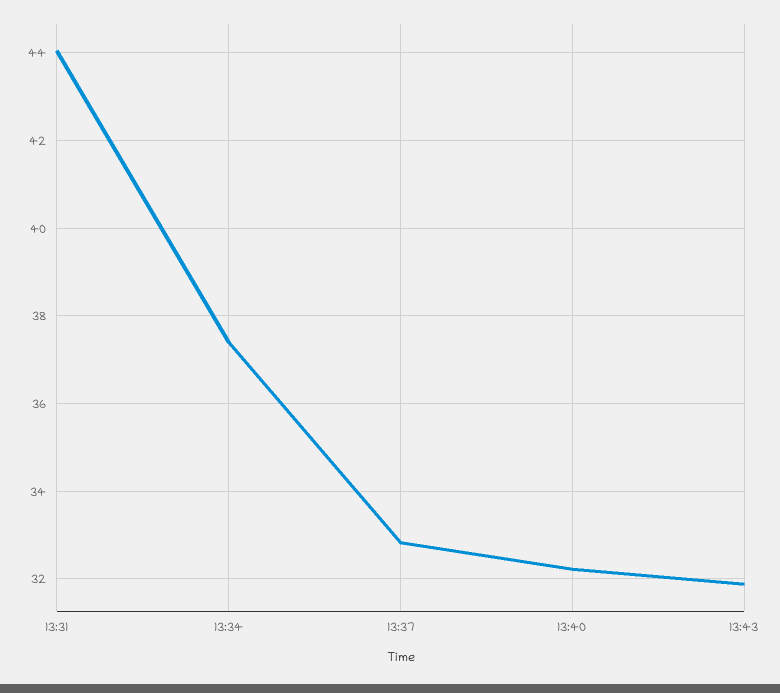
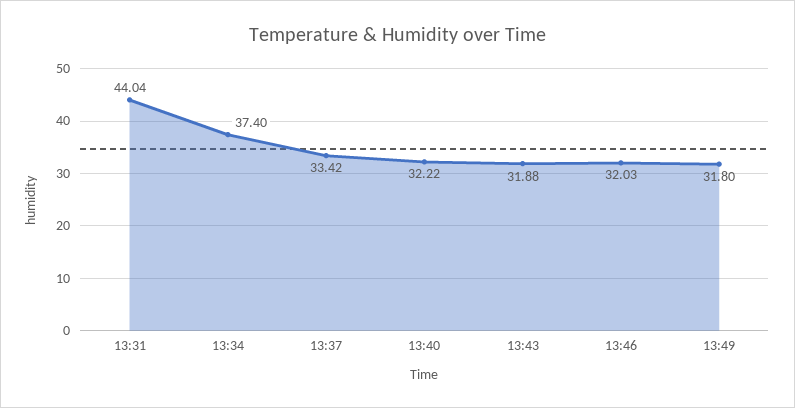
13:37: 32.8 -> 33.42
13:46: none -> 32.03
13:49: none -> 31.8

